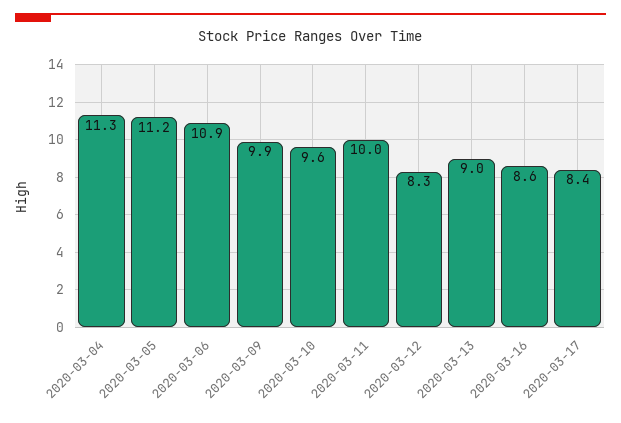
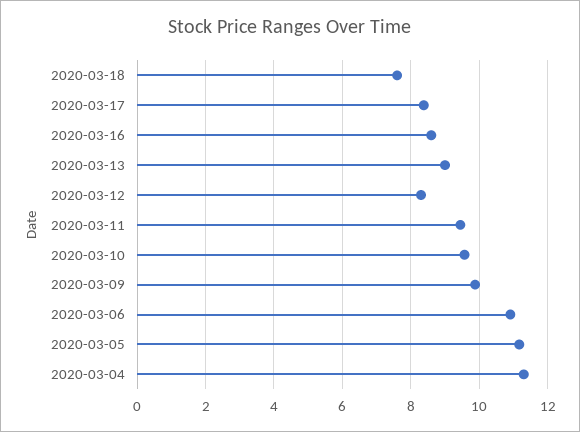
2020-03-11: 10 -> 9.4
2020-03-18: none -> 7.6

